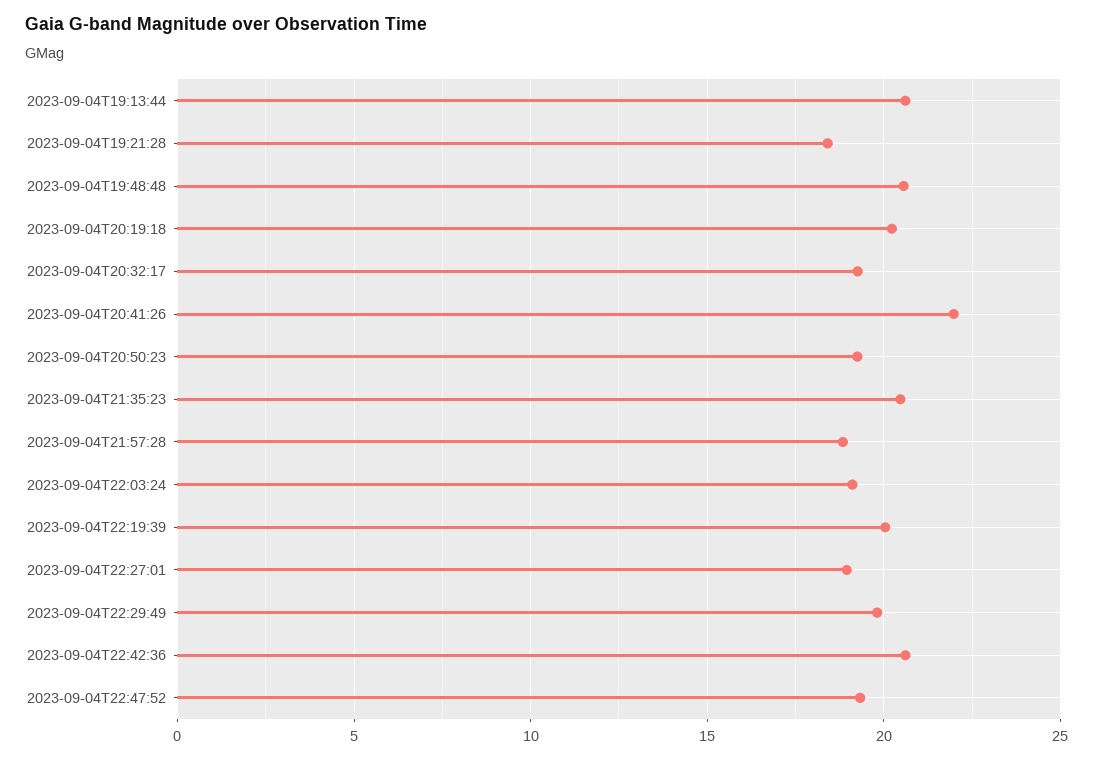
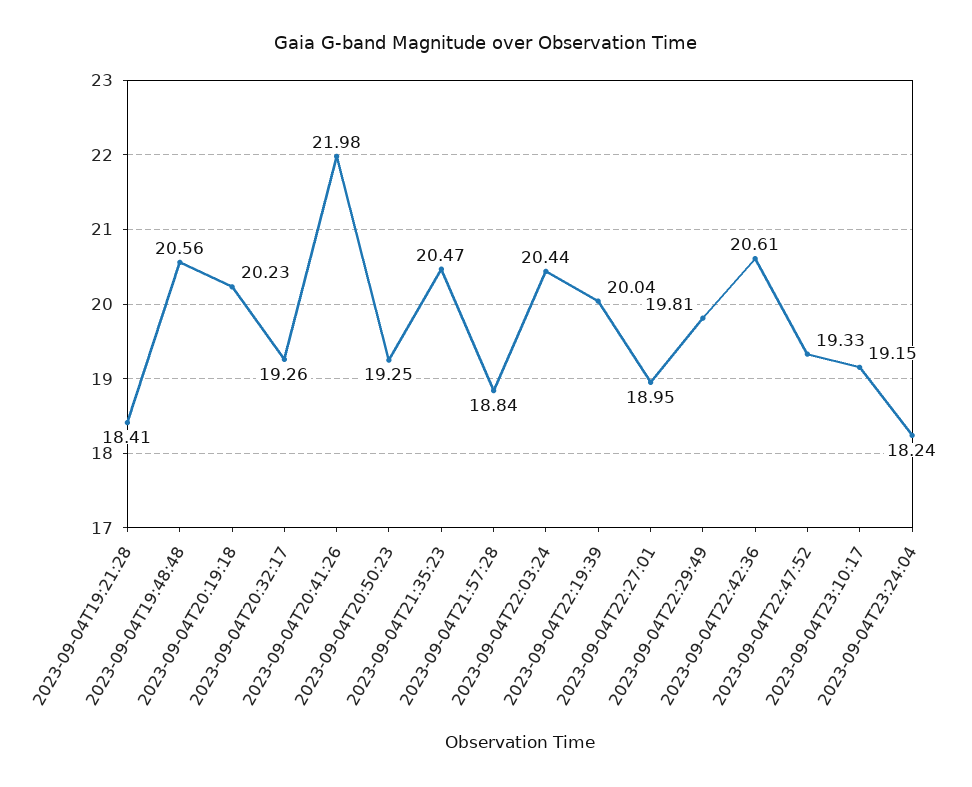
2023-09-04T19:13:44: 20.5 -> none
2023-09-04T22:03:24: 19 -> 20.44
2023-09-04T23:10:17: none -> 19.15
2023-09-04T23:24:04: none -> 18.24

